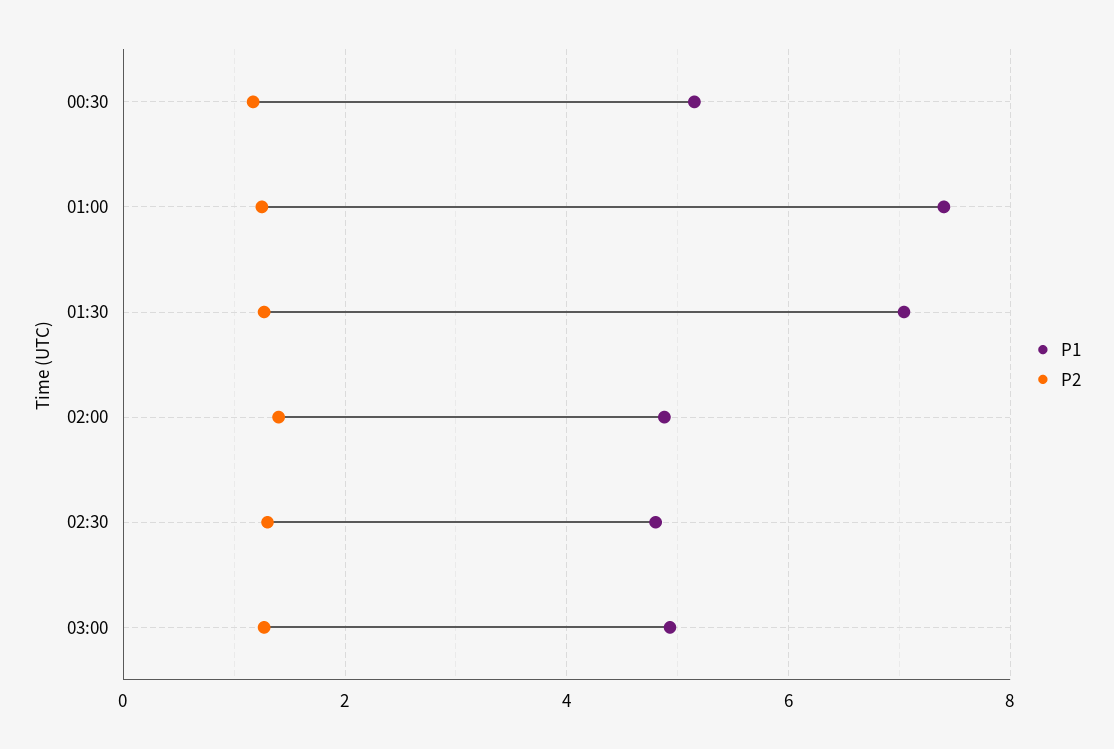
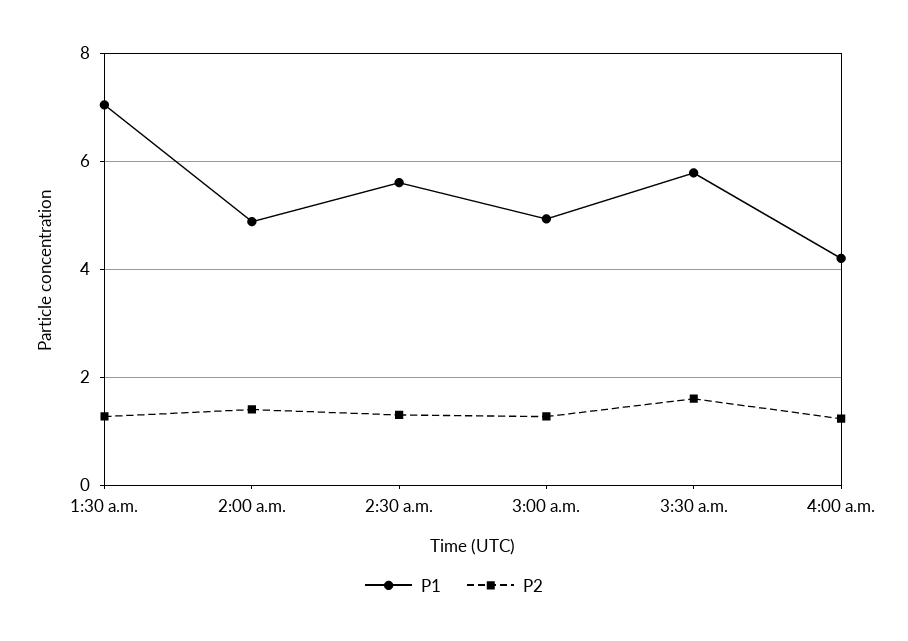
P1, 00:30: 5.2 -> none
P2, 00:30: 1.2 -> none
P1, 01:00: 7.4 -> none
P2, 01:00: 1.2 -> none
P1, 02:30: 4.8 -> 5.6
P1, 3:30 a.m.: none -> 5.8
P2, 3:30 a.m.: none -> 1.6
P1, 4:00 a.m.: none -> 4.2
P2, 4:00 a.m.: none -> 1.2

